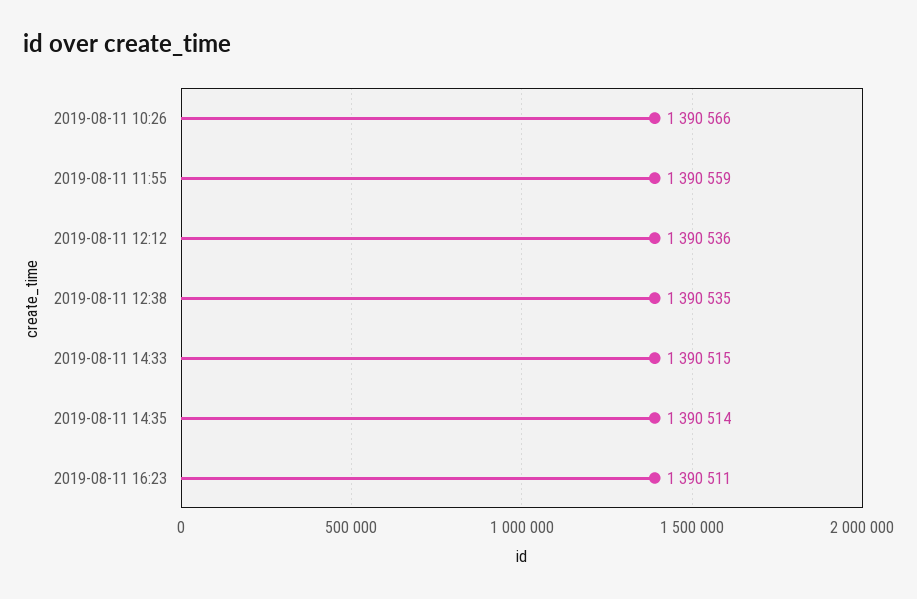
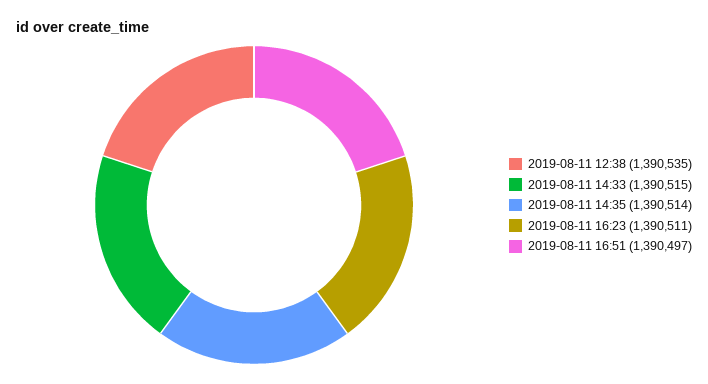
2019-08-11 10:26: 1390566 -> none
2019-08-11 11:55: 1390559 -> none
2019-08-11 12:12: 1390536 -> none
2019-08-11 16:51: none -> 1390497

